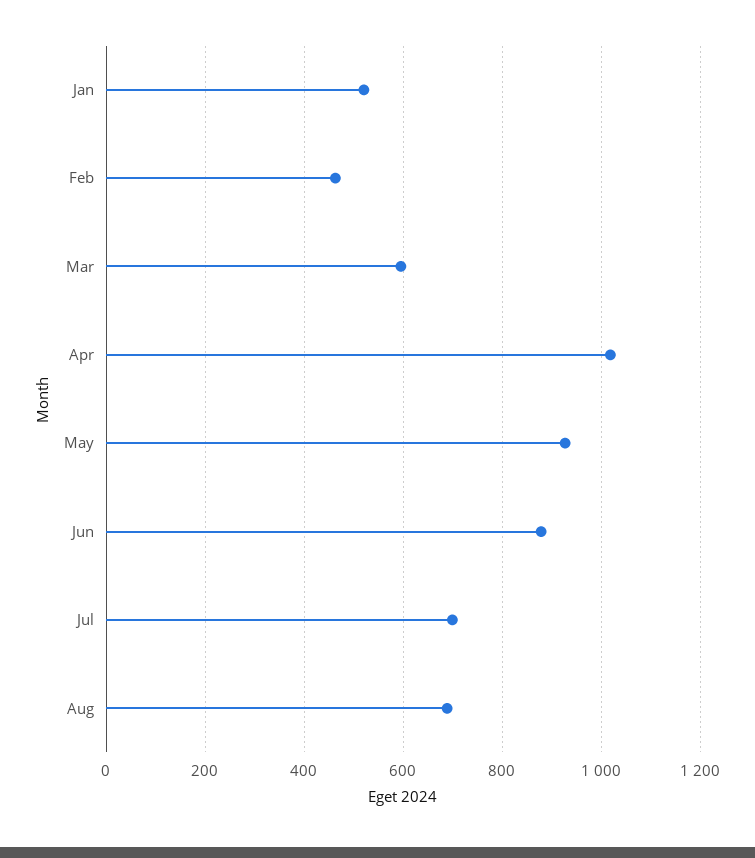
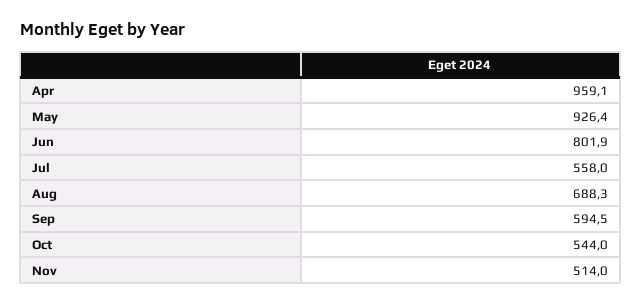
Jan: 520 -> none
Feb: 460 -> none
Mar: 600 -> none
Apr: 1020 -> 959.1
Jun: 880 -> 801.9
Jul: 700 -> 558
Sep: none -> 594.5
Oct: none -> 544
Nov: none -> 514

